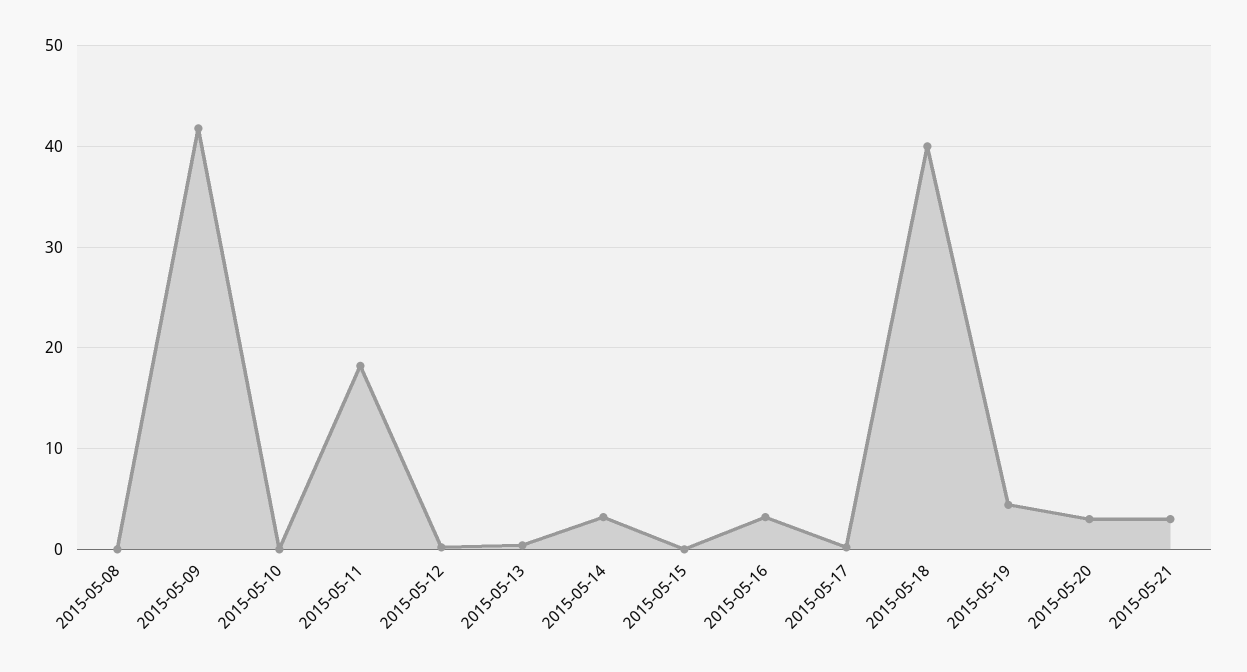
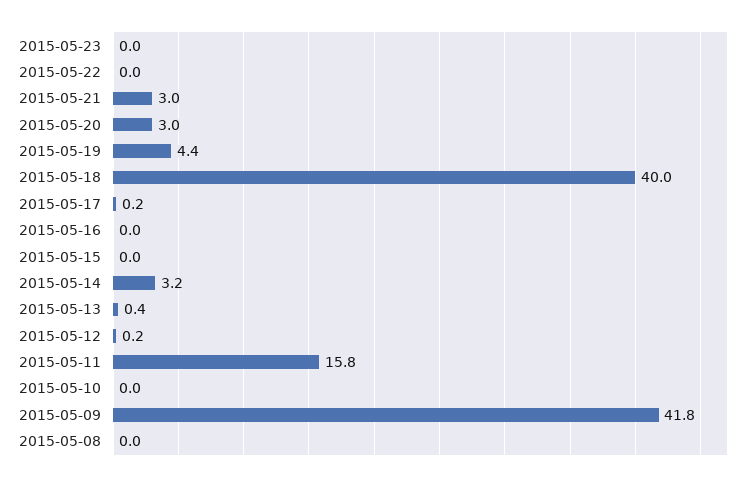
2015-05-11: 18 -> 15.8
2015-05-16: 3 -> 0
2015-05-23: none -> 0
2015-05-22: none -> 0

